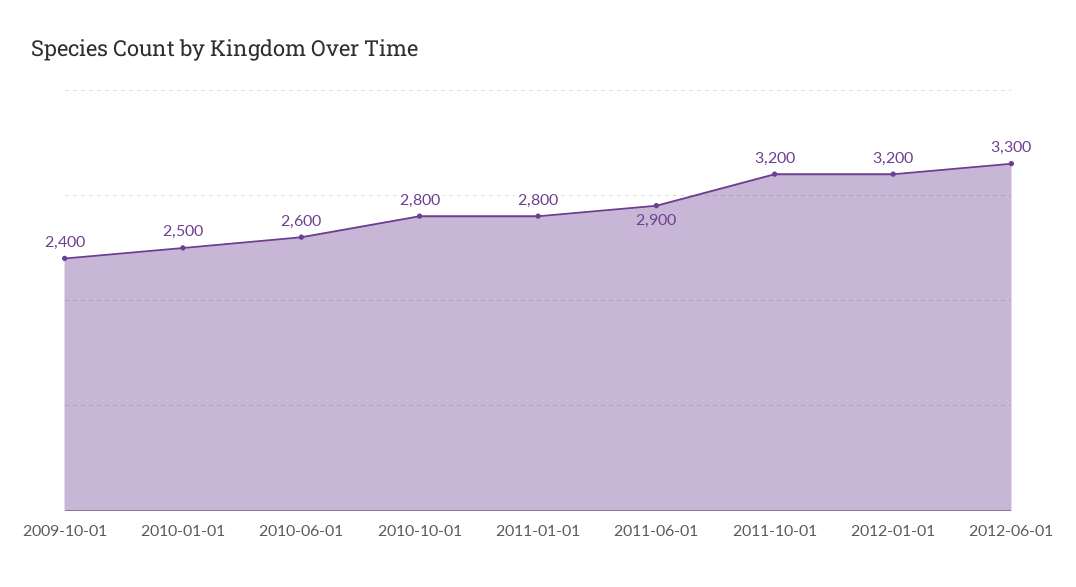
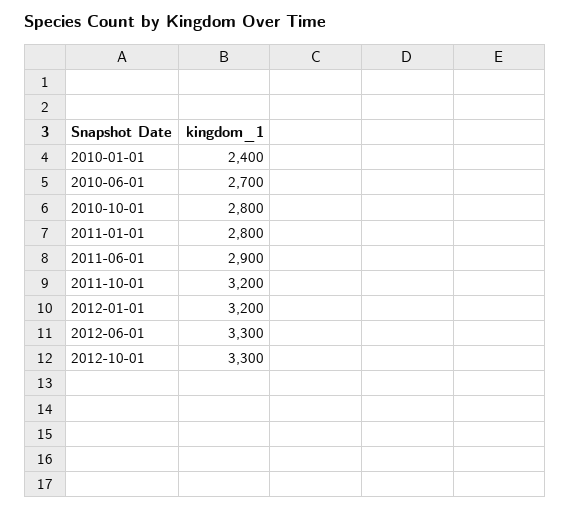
2009-10-01: 2400 -> none
2010-01-01: 2500 -> 2400
2010-06-01: 2600 -> 2700
2012-10-01: none -> 3300

